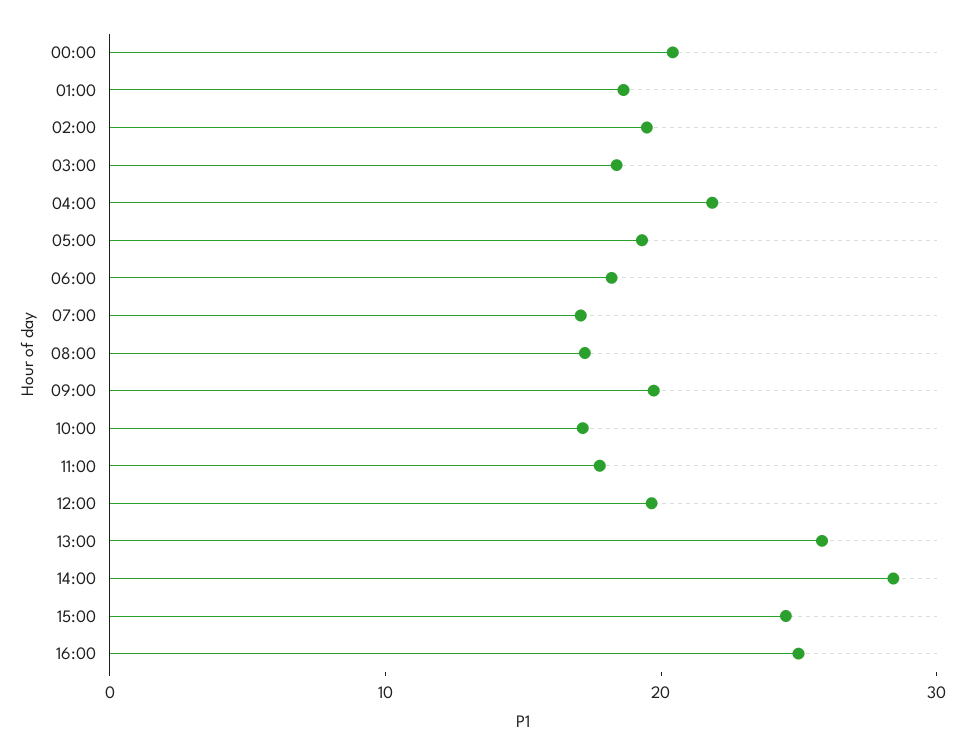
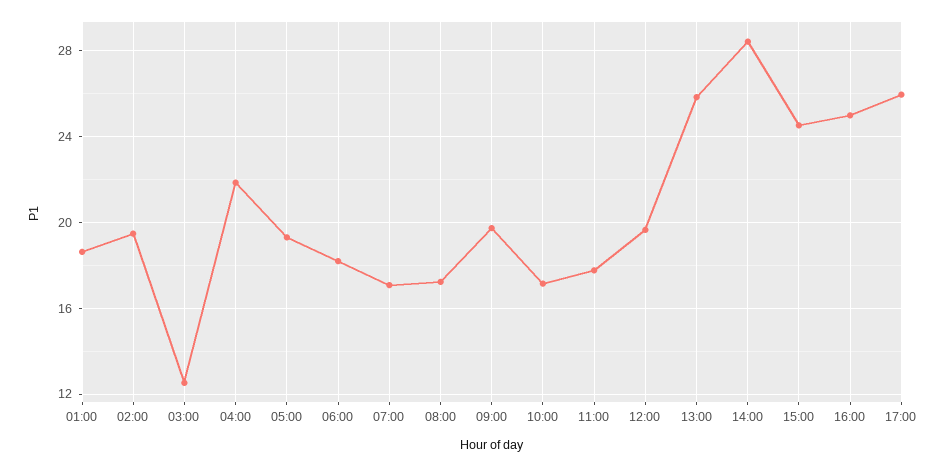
00:00: 20 -> none
03:00: 18 -> 12.5
17:00: none -> 26

